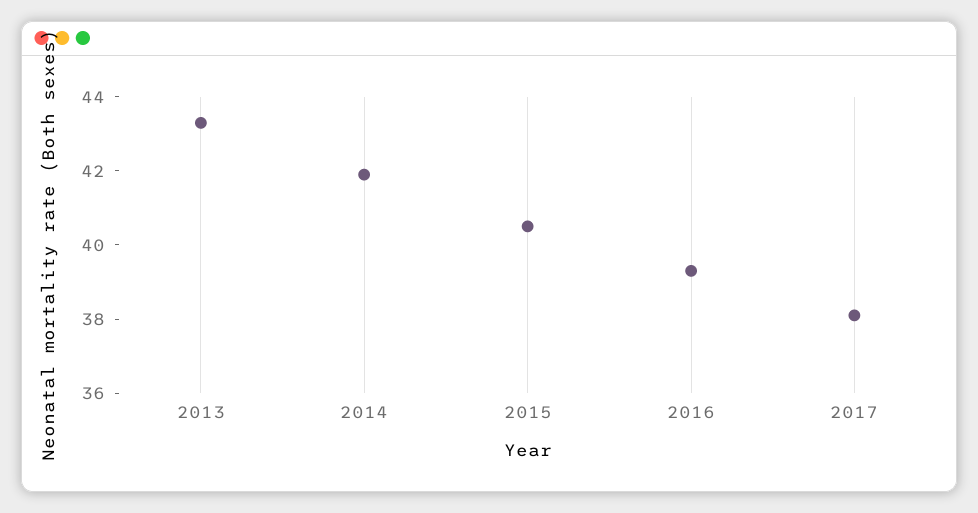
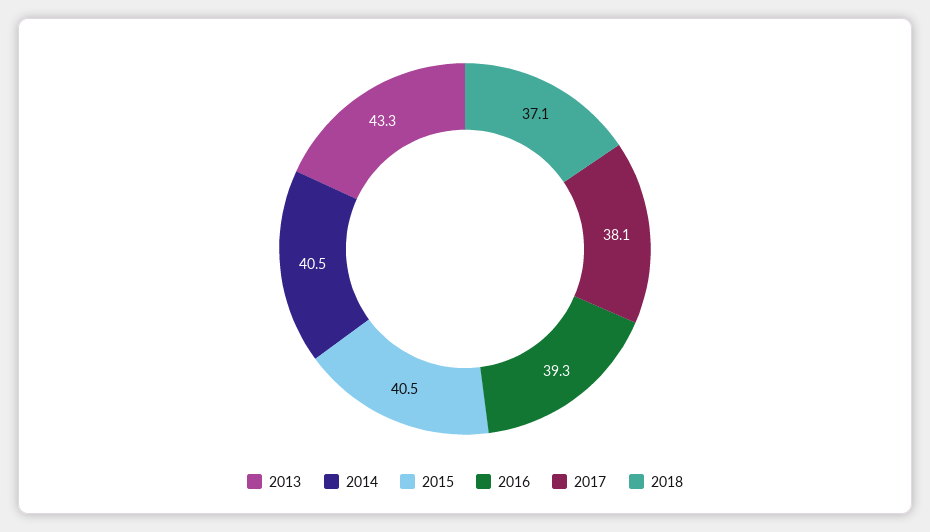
2014: 42 -> 40.5
2018: none -> 37.1

